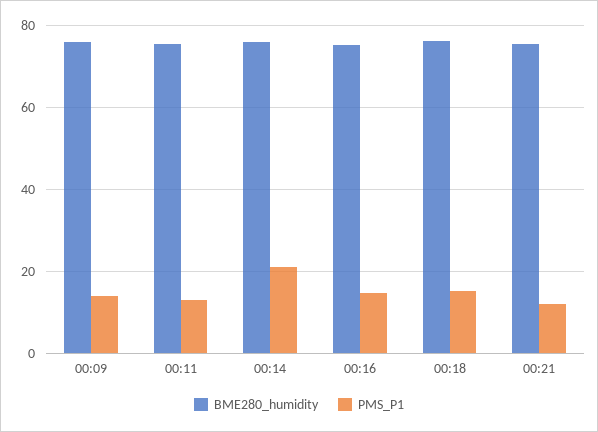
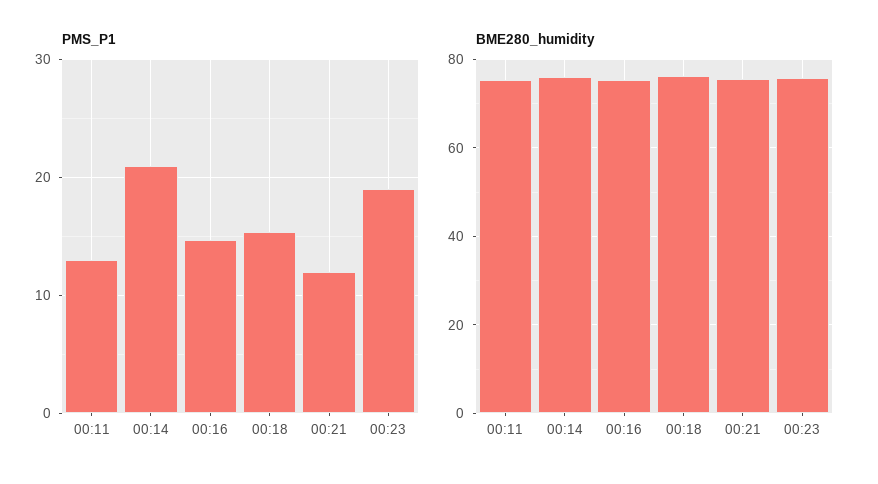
BME280_humidity, 00:09: 76 -> none
PMS_P1, 00:09: 14 -> none
PMS_P1, 00:23: none -> 19
BME280_humidity, 00:23: none -> 76

